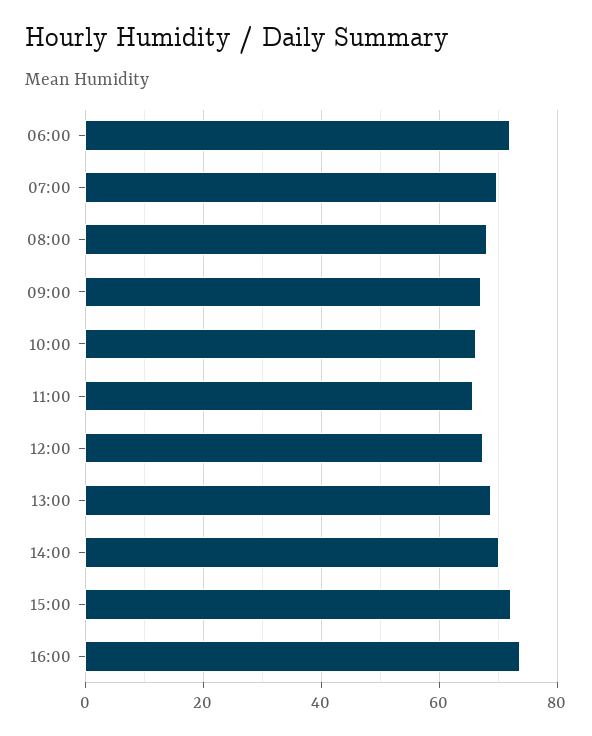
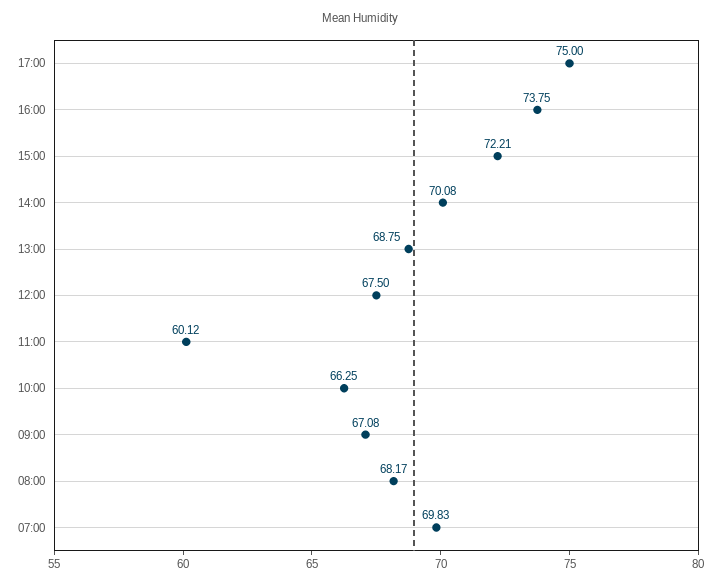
06:00: 72 -> none
11:00: 66 -> 60.12
17:00: none -> 75

